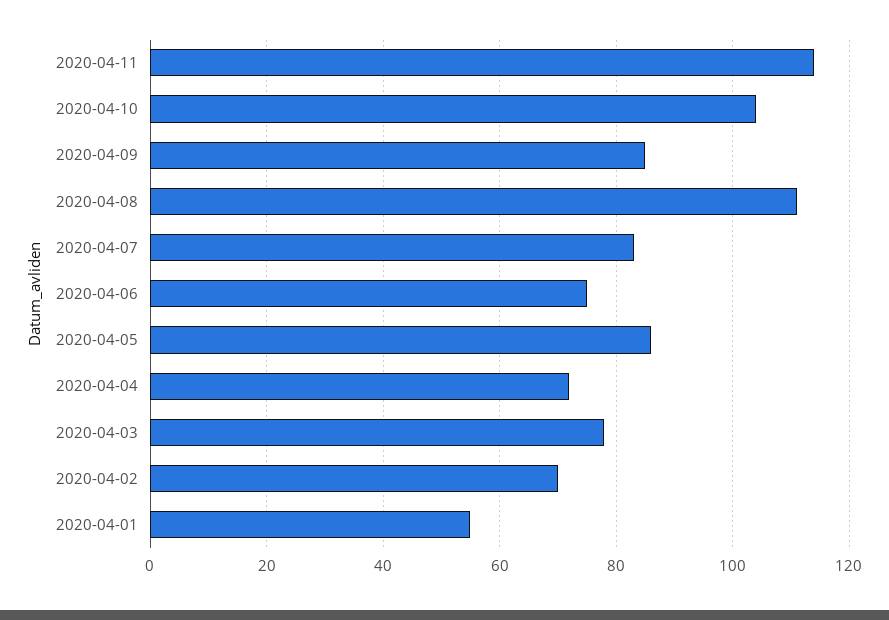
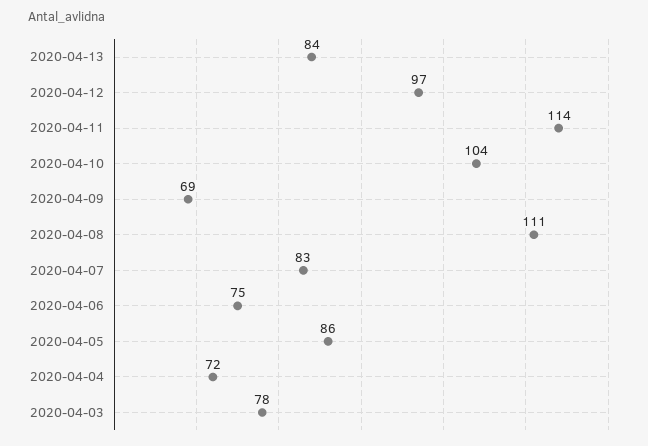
2020-04-09: 85 -> 69
2020-04-02: 70 -> none
2020-04-01: 55 -> none
2020-04-13: none -> 84
2020-04-12: none -> 97

